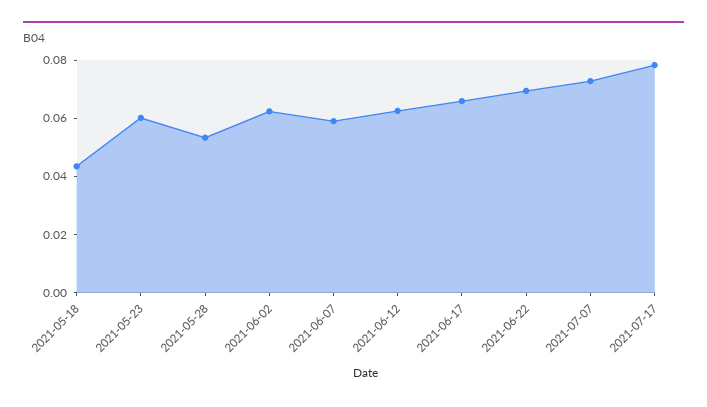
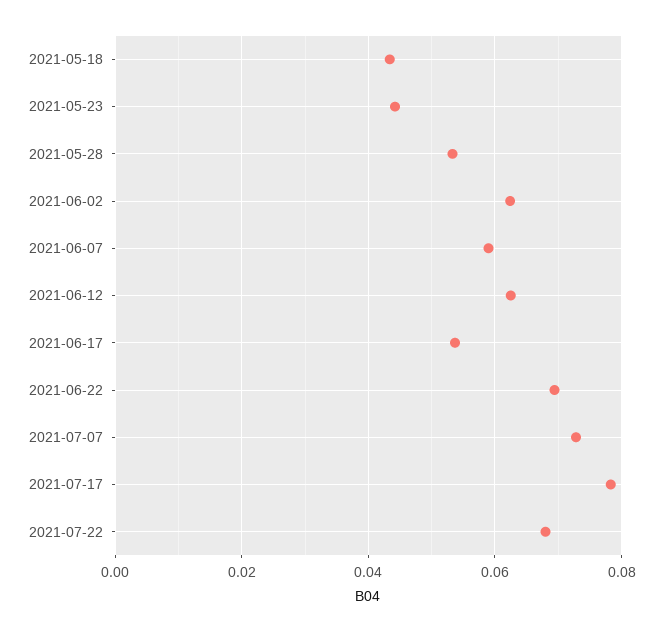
2021-05-23: 0.06 -> 0.044
2021-06-17: 0.065 -> 0.054
2021-07-22: none -> 0.068

